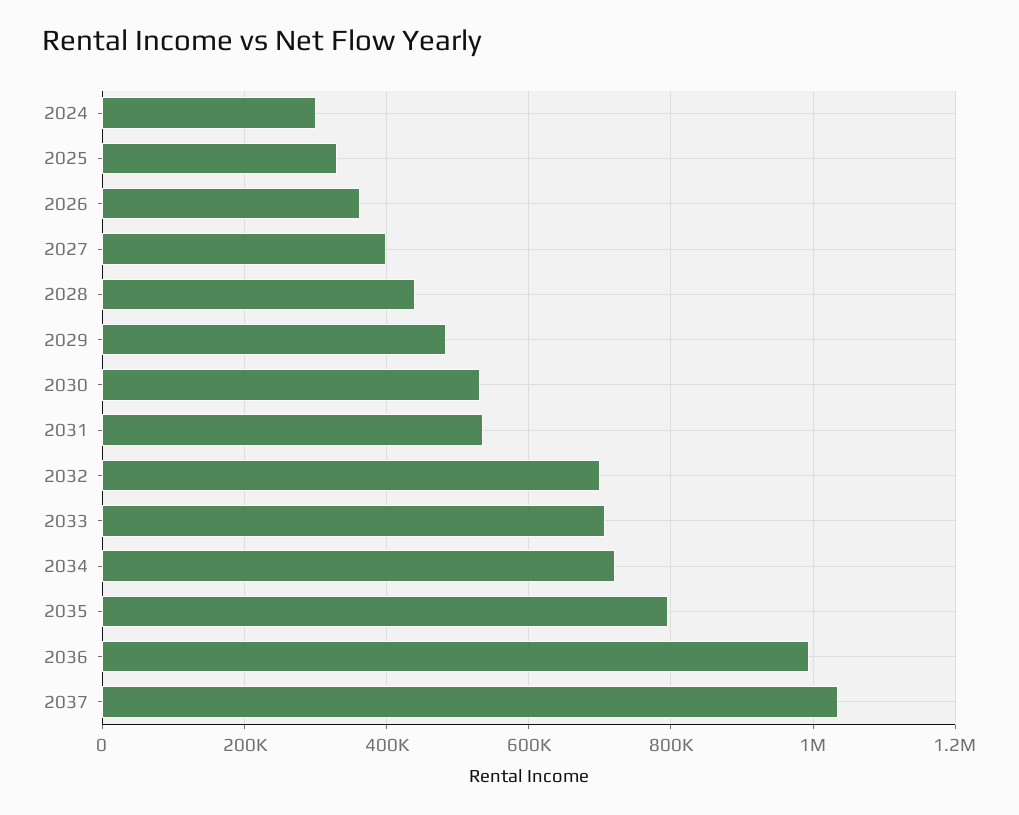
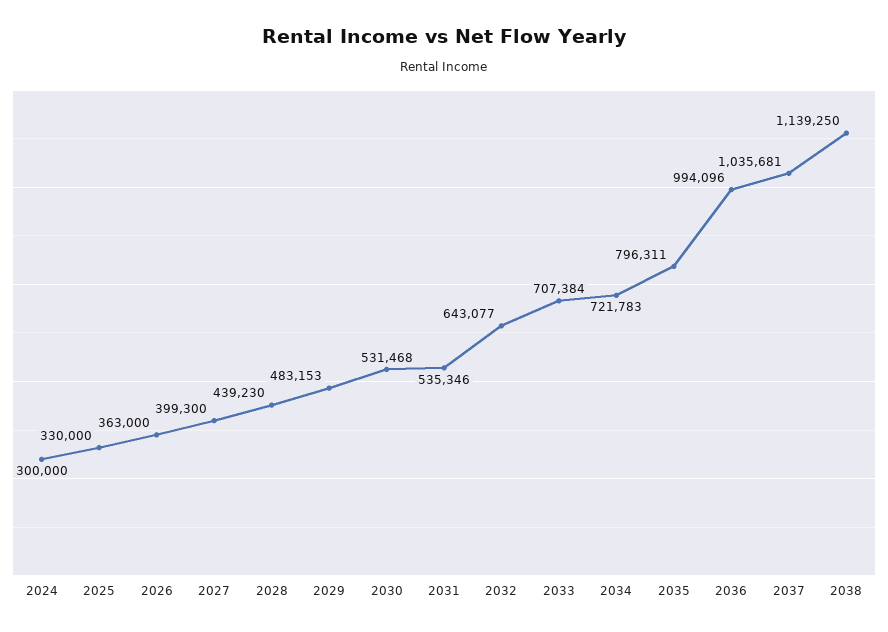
2032: 700000 -> 643077
2038: none -> 1139250

